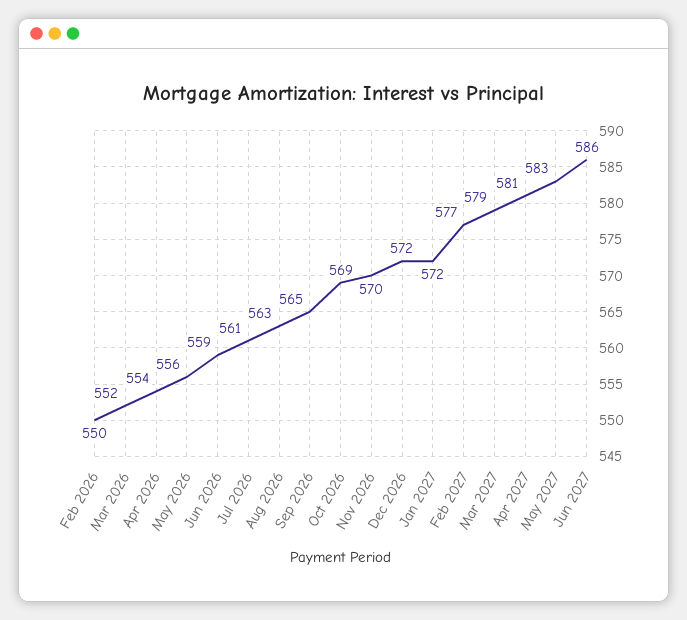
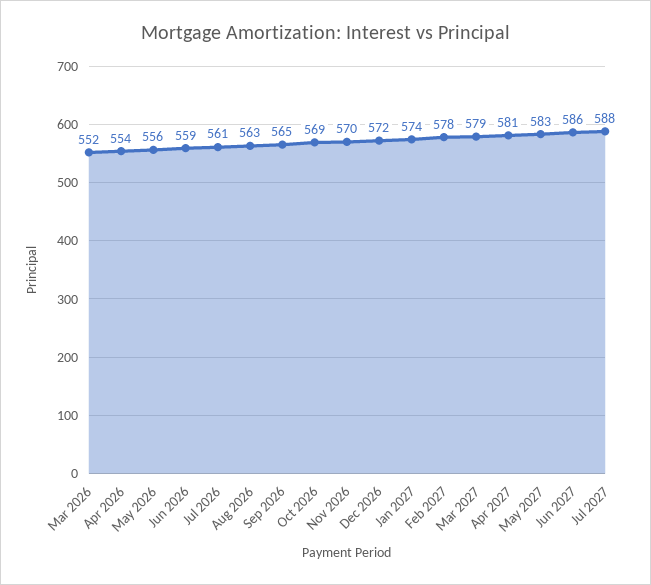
Feb 2026: 550 -> none
Jan 2027: 572 -> 574
Feb 2027: 577 -> 578
Jul 2027: none -> 588

